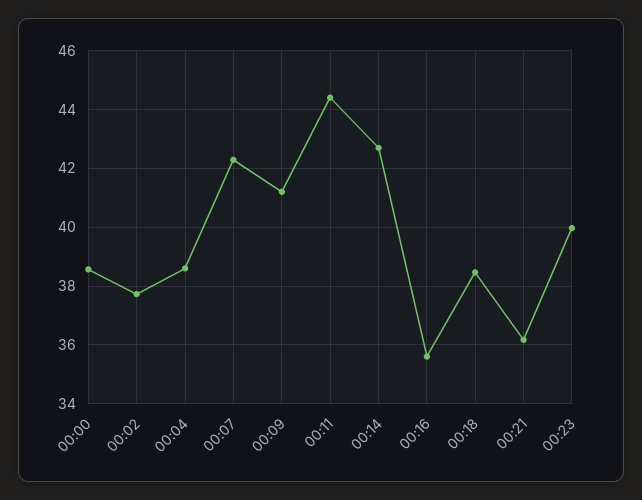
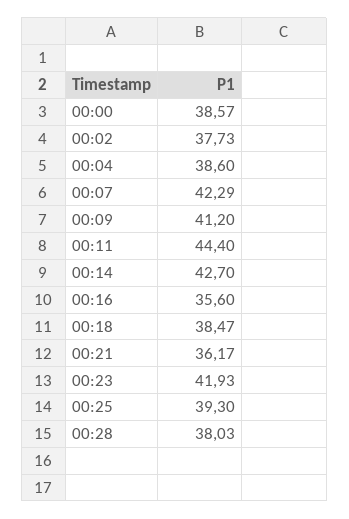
00:23: 40 -> 41.93
00:25: none -> 39.3
00:28: none -> 38.03

